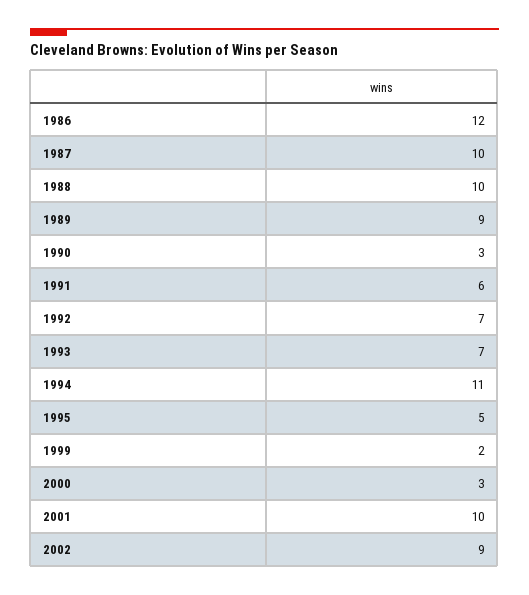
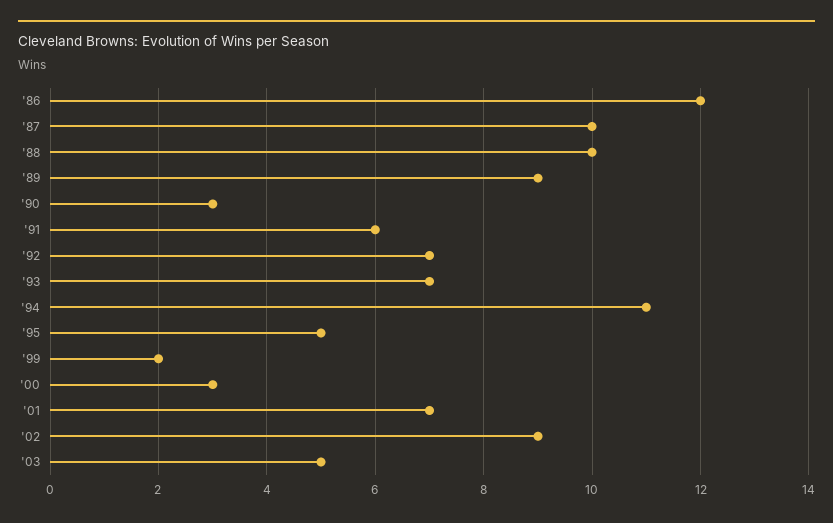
2001: 10 -> 7
'03: none -> 5

